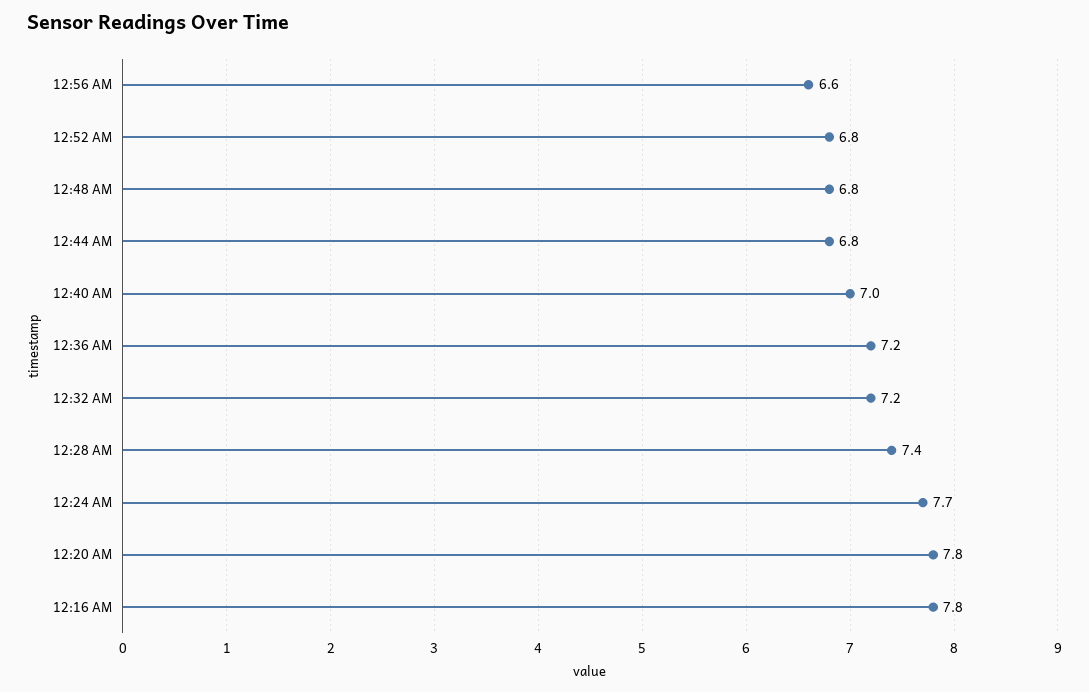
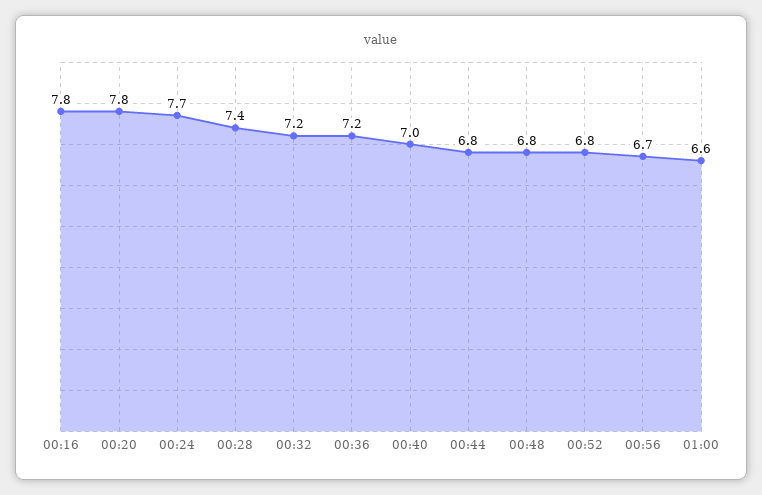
12:56 AM: 6.6 -> 6.7
01:00: none -> 6.6

